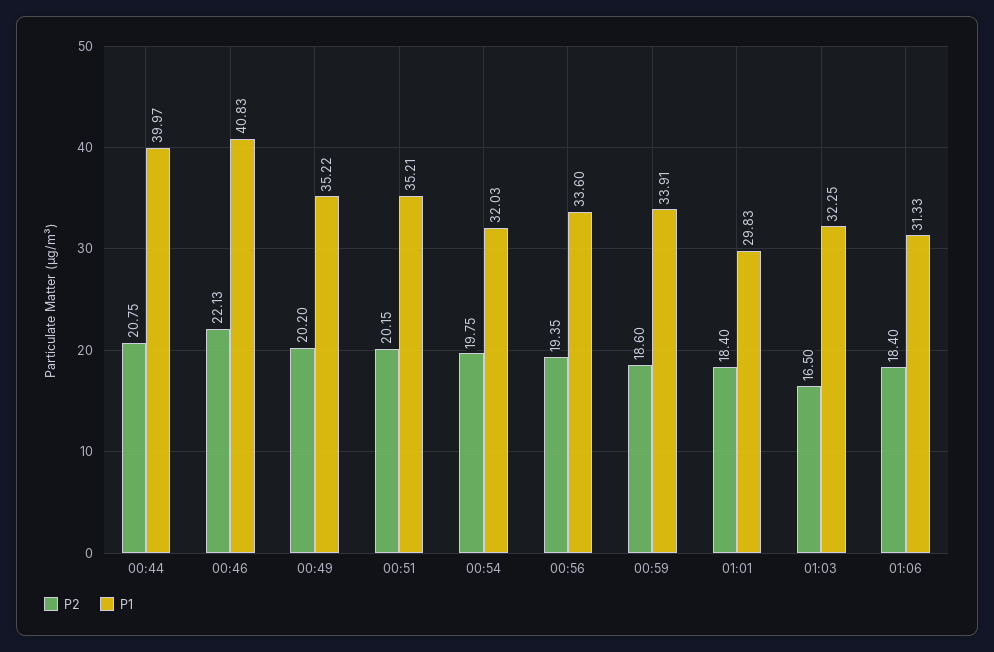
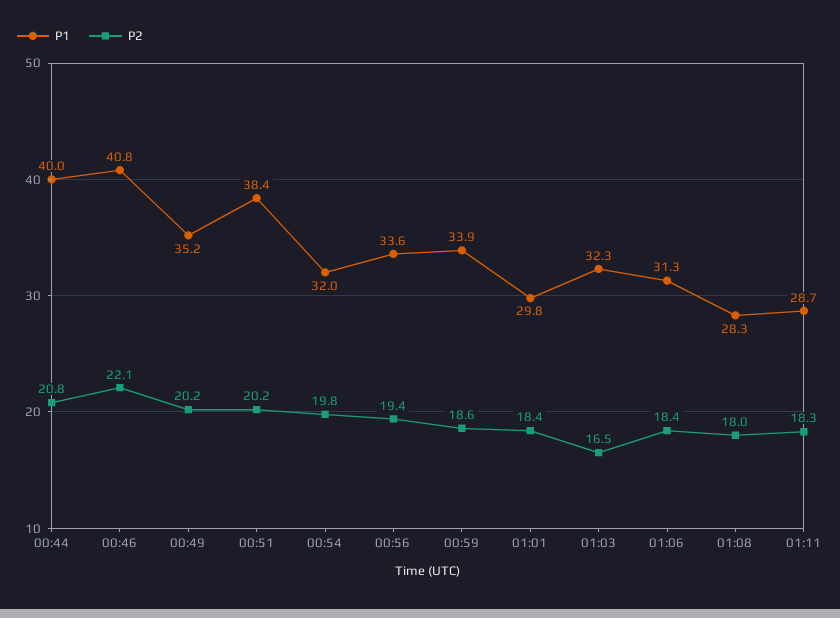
P1, 00:51: 35.21 -> 38.4
P1, 01:08: none -> 28.3
P2, 01:08: none -> 18
P1, 01:11: none -> 28.7
P2, 01:11: none -> 18.3

